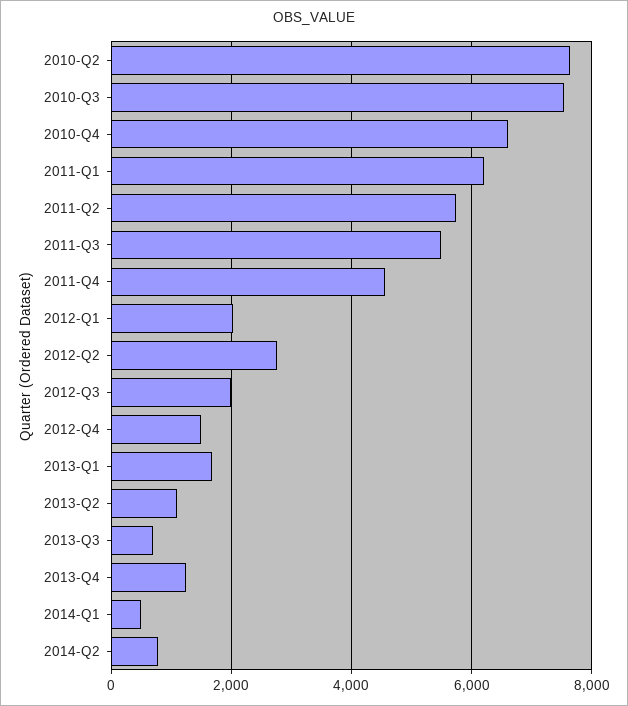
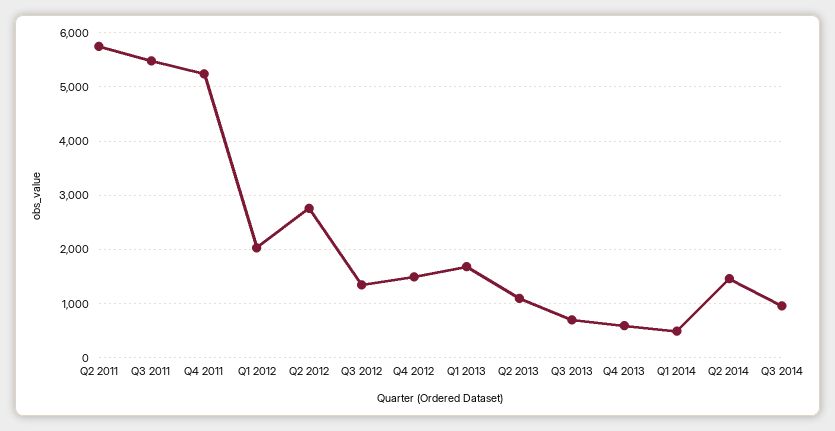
2010-Q2: 7600 -> none
2010-Q3: 7600 -> none
2010-Q4: 6600 -> none
2011-Q1: 6200 -> none
2011-Q4: 4600 -> 5200
2012-Q3: 2000 -> 1400
2013-Q4: 1200 -> 600
2014-Q2: 800 -> 1400
Q3 2014: none -> 1000

